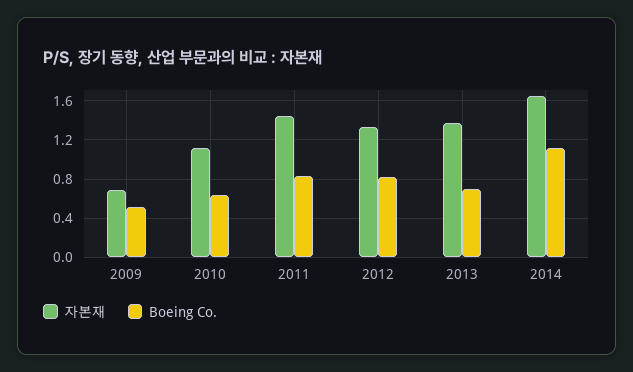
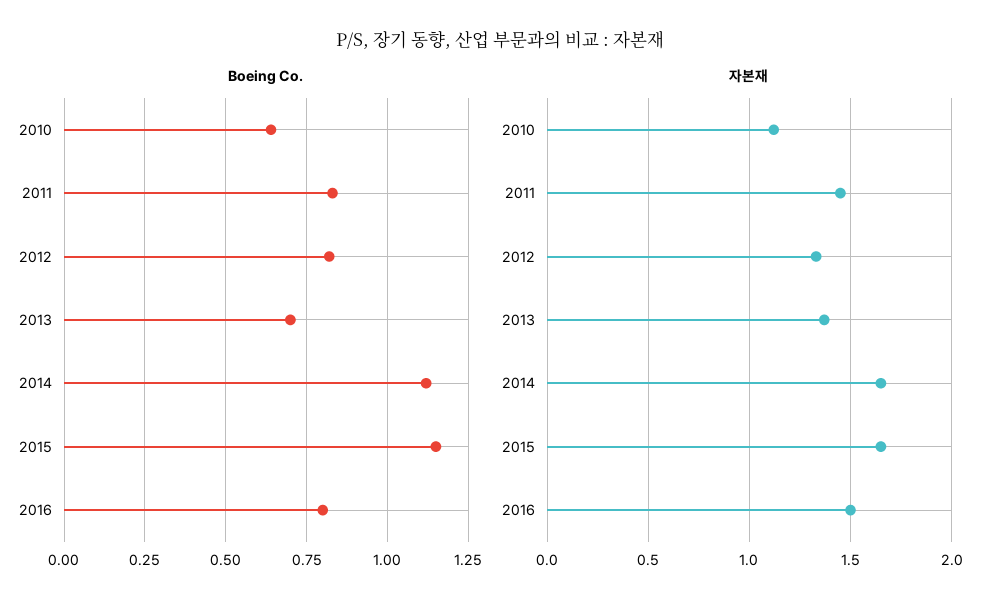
자본재, 2009: 0.7 -> none
Boeing Co., 2009: 0.5 -> none
Boeing Co., 2015: none -> 1.15
Boeing Co., 2016: none -> 0.8
자본재, 2015: none -> 1.65
자본재, 2016: none -> 1.5

